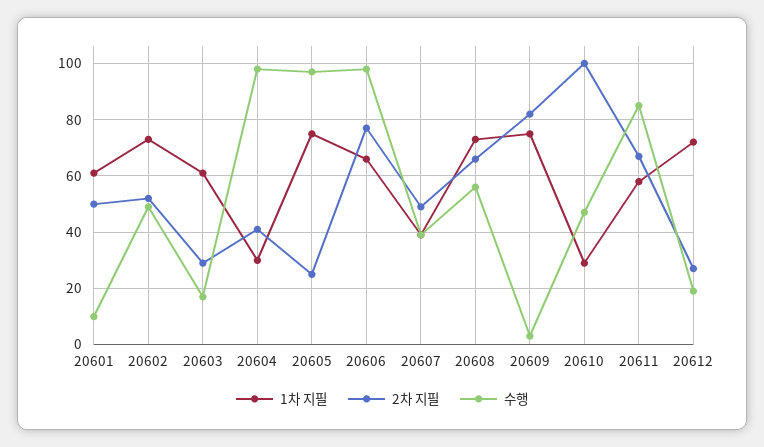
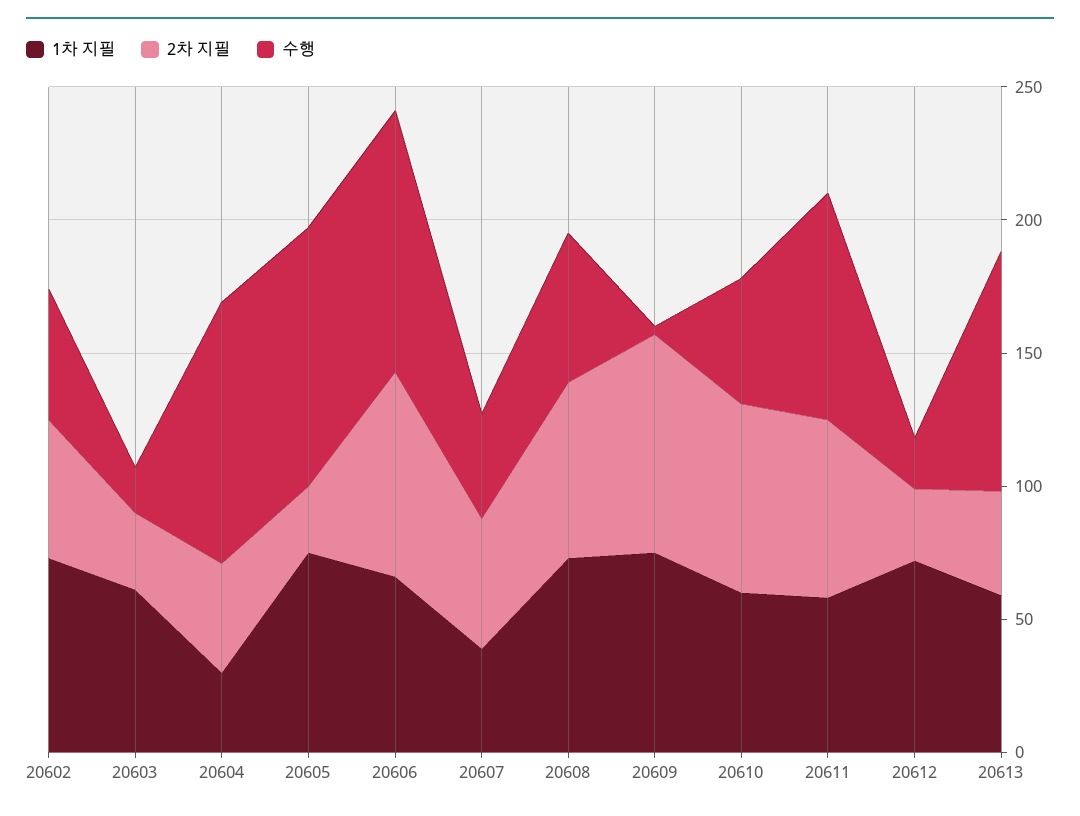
1차 지필, 20601: 60 -> none
2차 지필, 20601: 50 -> none
수행, 20601: 10 -> none
1차 지필, 20610: 30 -> 60
2차 지필, 20610: 100 -> 70
1차 지필, 20613: none -> 60
2차 지필, 20613: none -> 40
수행, 20613: none -> 90

